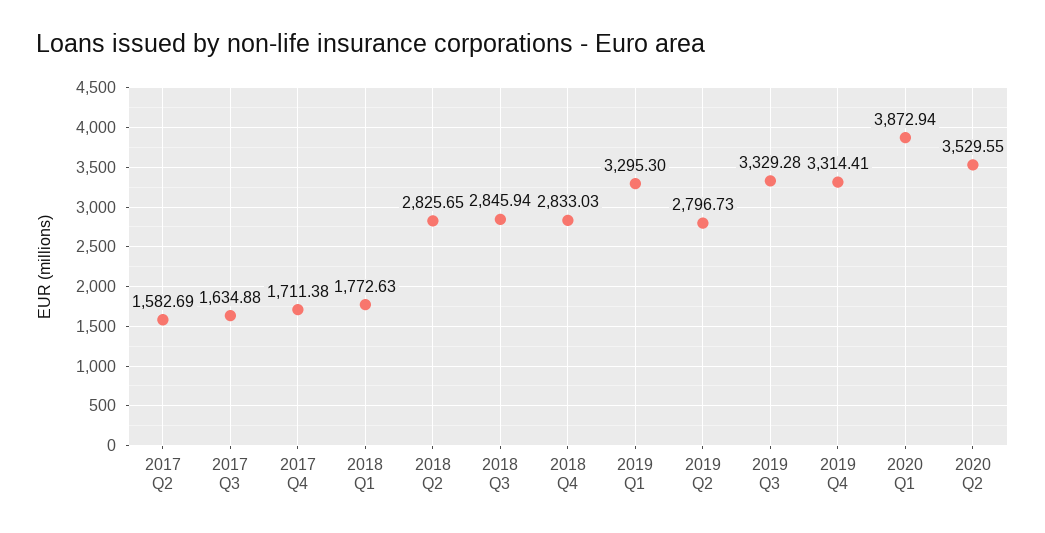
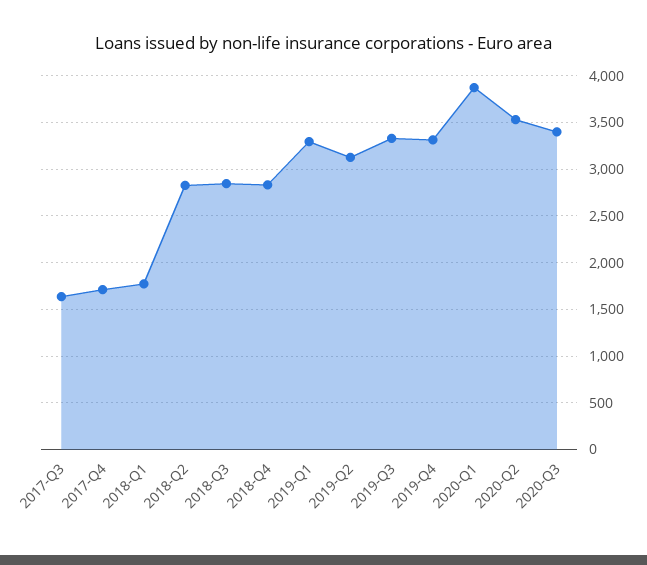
2017 Q2: 1582.69 -> none
2019 Q2: 2796.73 -> 3100
2020-Q3: none -> 3400

